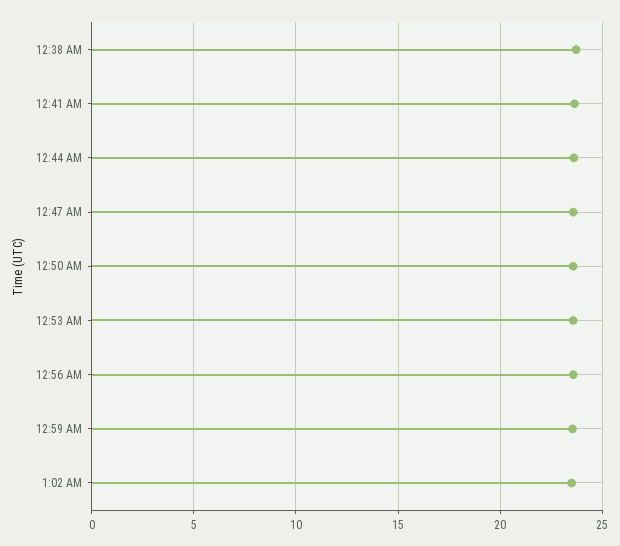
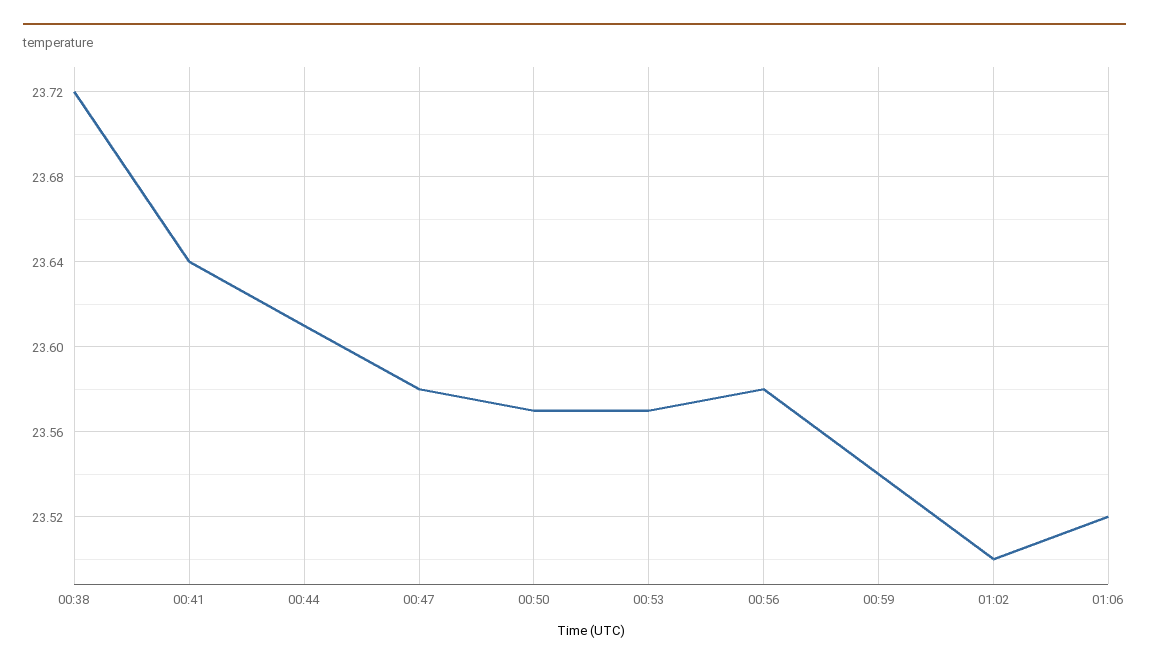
01:06: none -> 23.52

